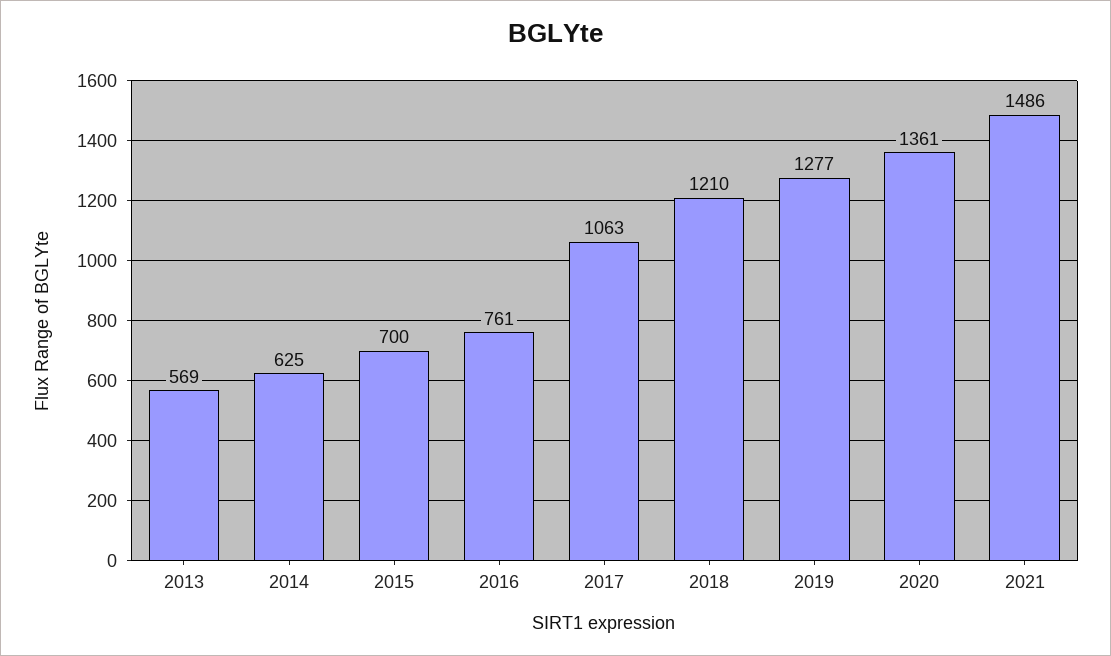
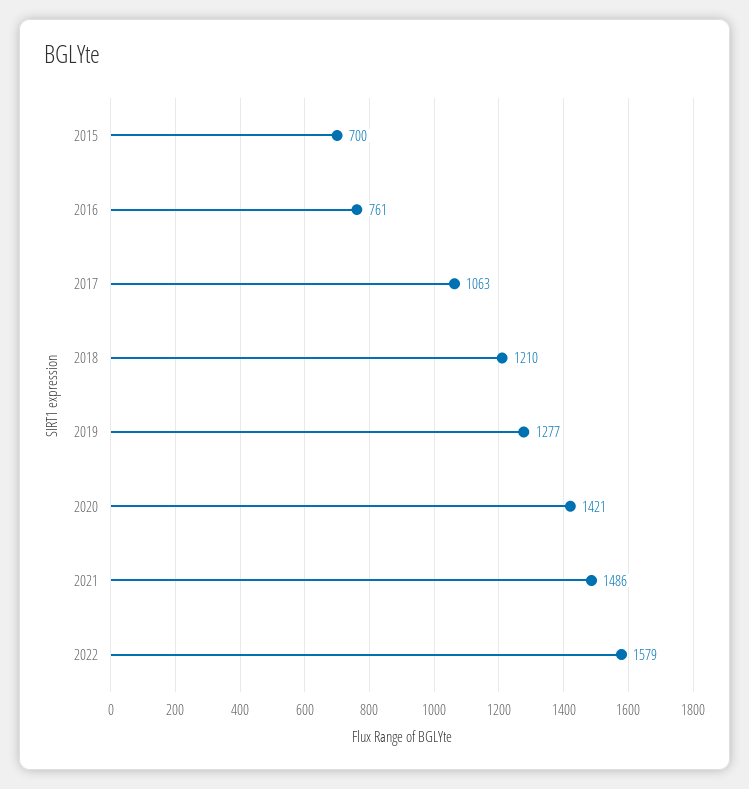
2013: 569 -> none
2014: 625 -> none
2020: 1361 -> 1421
2022: none -> 1579

